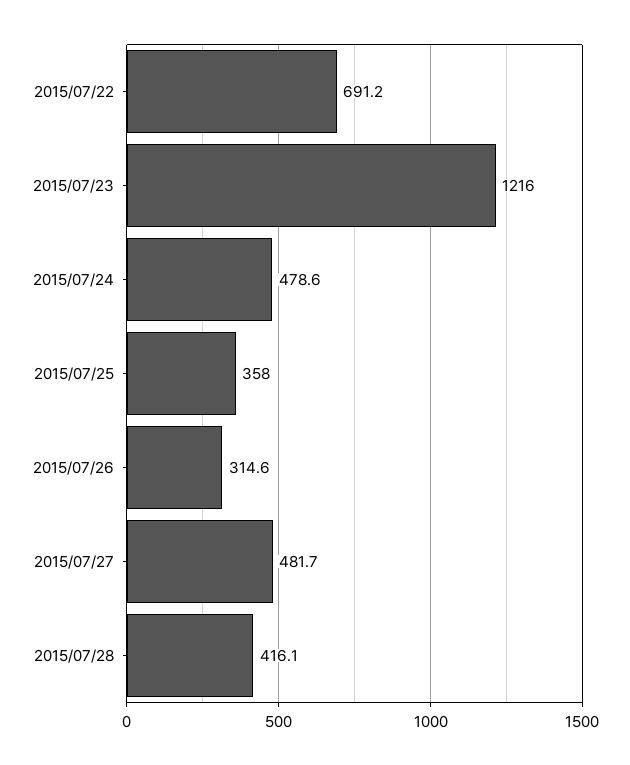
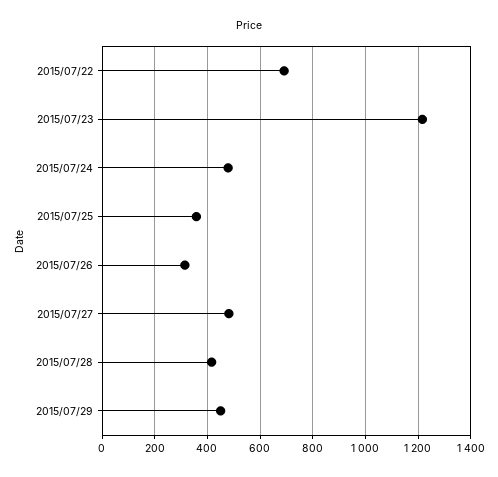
2015/07/29: none -> 450

